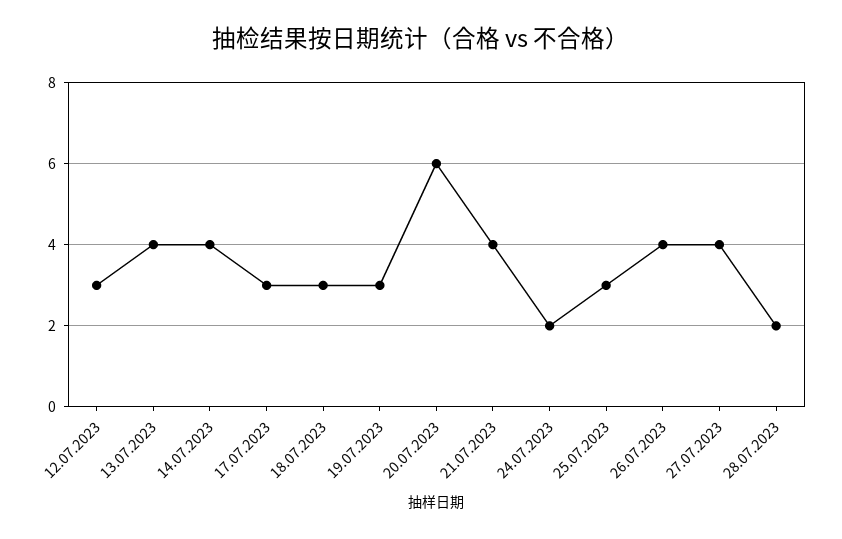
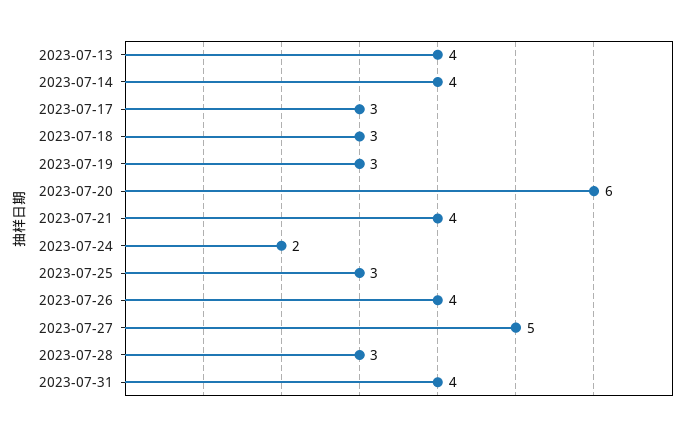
12.07.2023: 3 -> none
27.07.2023: 4 -> 5
28.07.2023: 2 -> 3
2023-07-31: none -> 4

